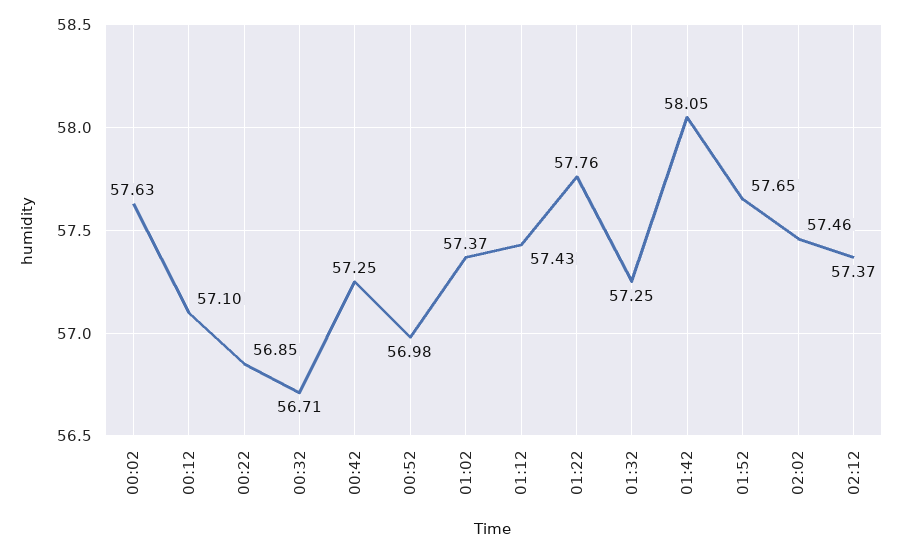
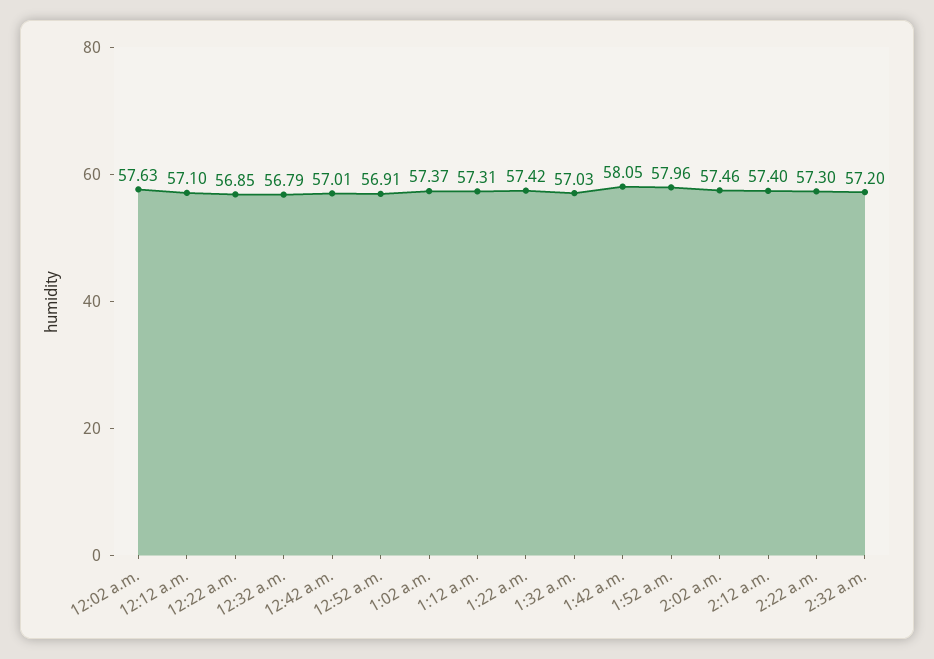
00:32: 56.71 -> 56.79
00:42: 57.25 -> 57.01
00:52: 56.98 -> 56.91
01:12: 57.43 -> 57.31
01:22: 57.76 -> 57.42
01:32: 57.25 -> 57.03
01:52: 57.65 -> 57.96
02:12: 57.37 -> 57.4
2:22 a.m.: none -> 57.3
2:32 a.m.: none -> 57.2

